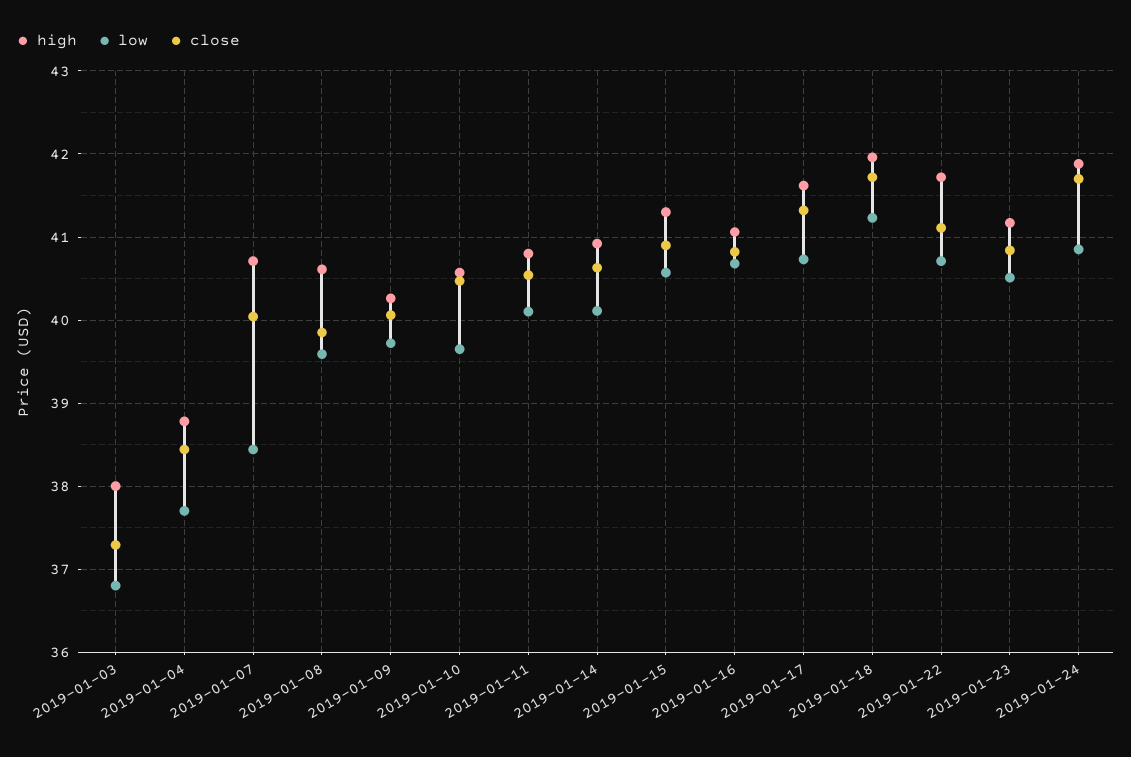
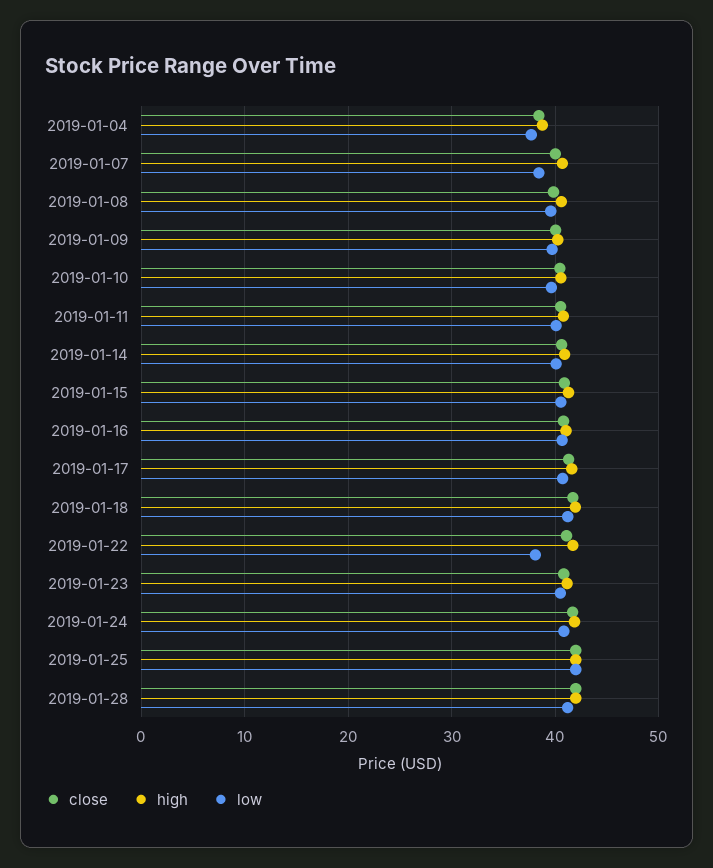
high, 2019-01-03: 38 -> none
low, 2019-01-03: 36.8 -> none
close, 2019-01-03: 37.3 -> none
low, 2019-01-22: 40.7 -> 38
close, 2019-01-25: none -> 42
high, 2019-01-25: none -> 42
low, 2019-01-25: none -> 42
close, 2019-01-28: none -> 42
high, 2019-01-28: none -> 42
low, 2019-01-28: none -> 41

